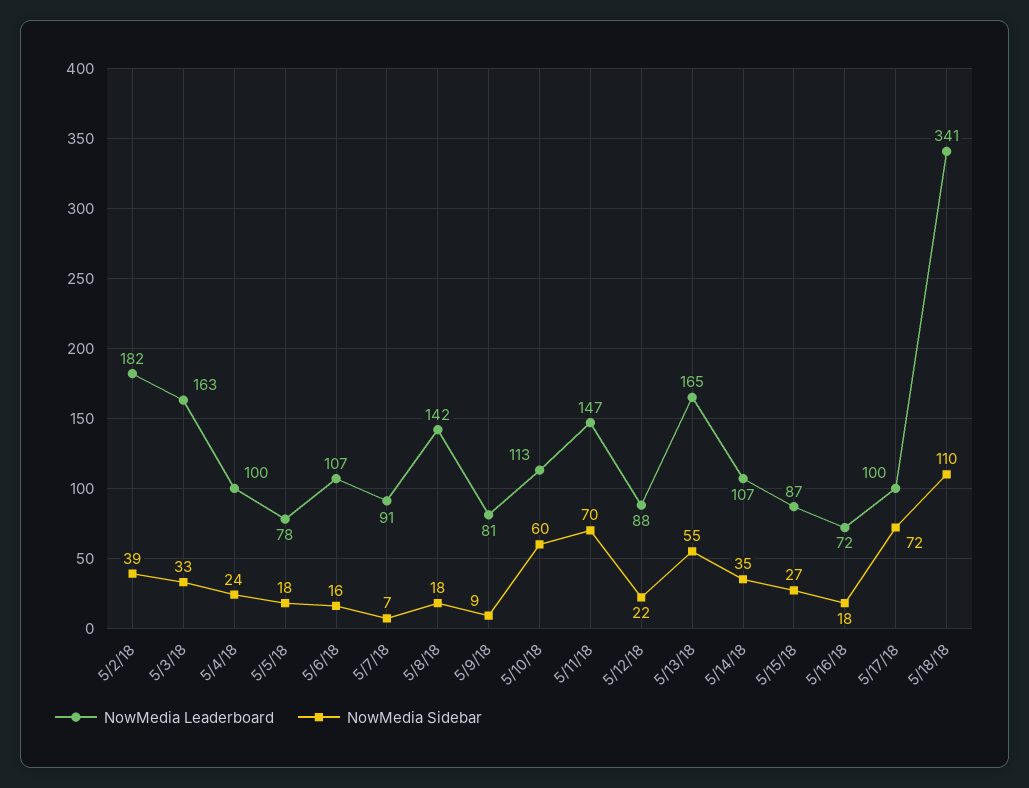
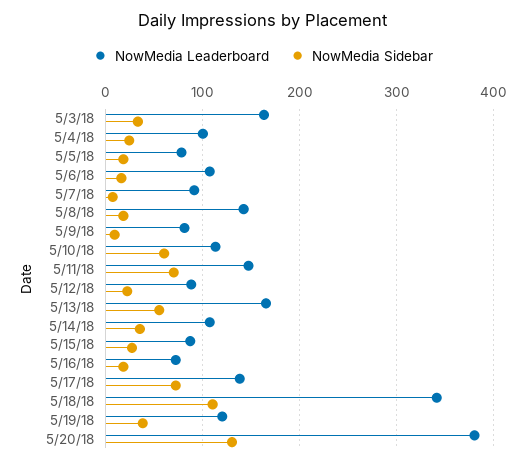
NowMedia Leaderboard, 5/2/18: 182 -> none
NowMedia Sidebar, 5/2/18: 39 -> none
NowMedia Leaderboard, 5/17/18: 100 -> 140
NowMedia Leaderboard, 5/19/18: none -> 120
NowMedia Sidebar, 5/19/18: none -> 40
NowMedia Leaderboard, 5/20/18: none -> 380
NowMedia Sidebar, 5/20/18: none -> 130

